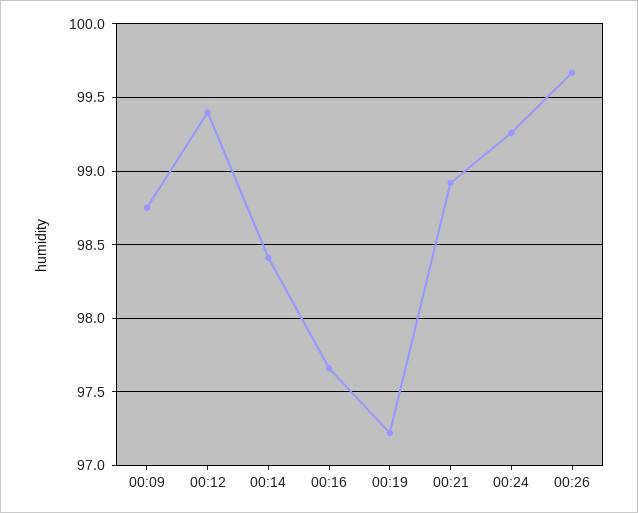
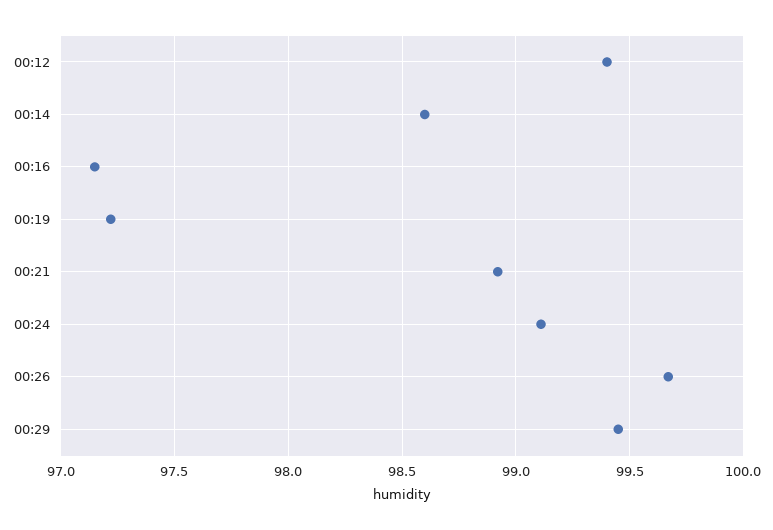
00:09: 98.75 -> none
00:14: 98.4 -> 98.6
00:16: 97.65 -> 97.15
00:24: 99.25 -> 99.1
00:29: none -> 99.45

